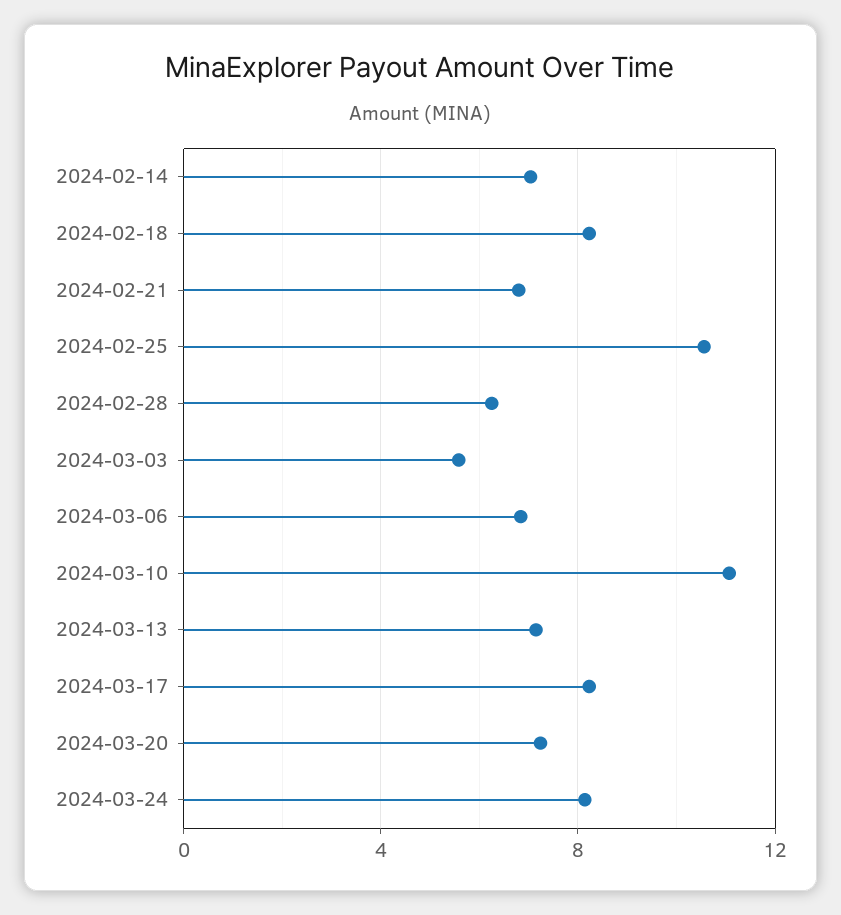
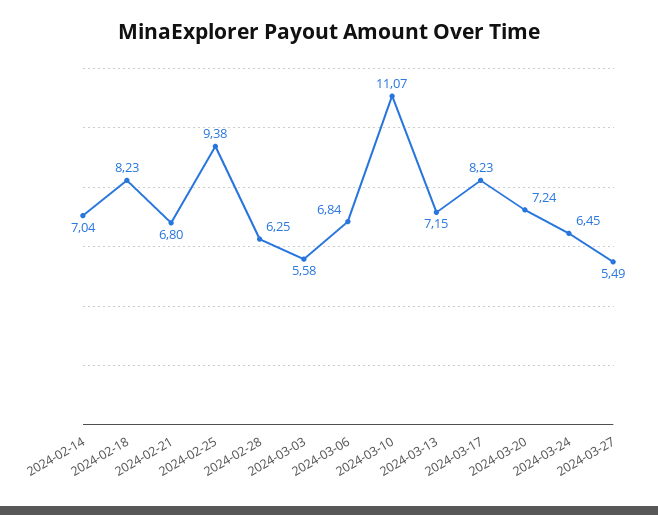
2024-02-25: 10.5 -> 9.38
2024-03-24: 8 -> 6.45
2024-03-27: none -> 5.49

